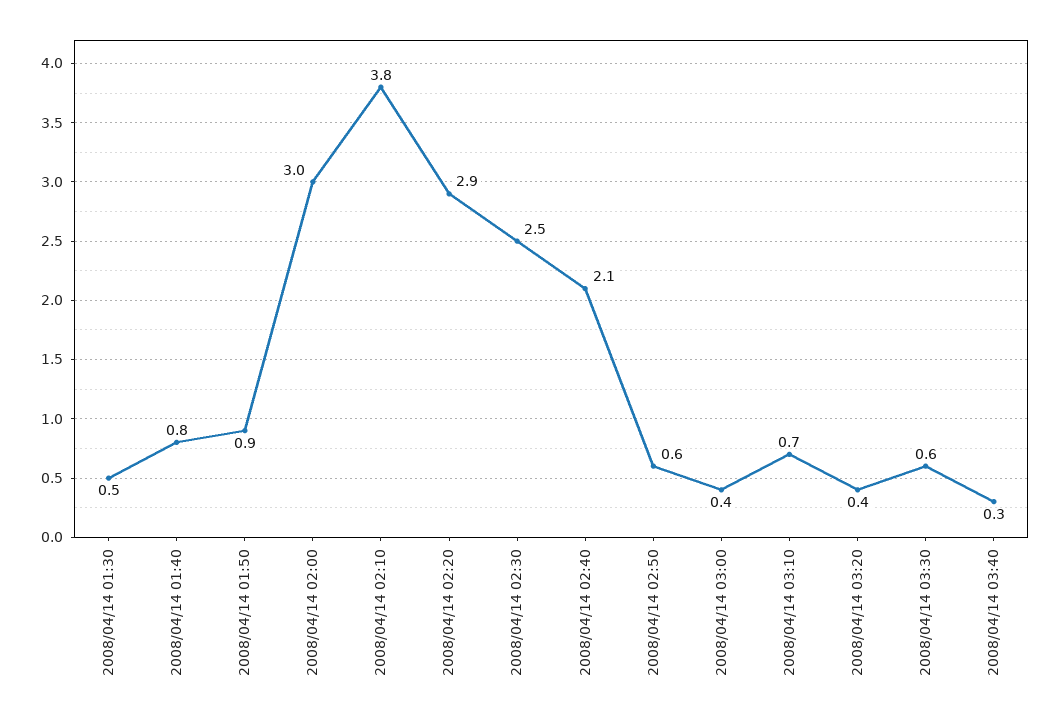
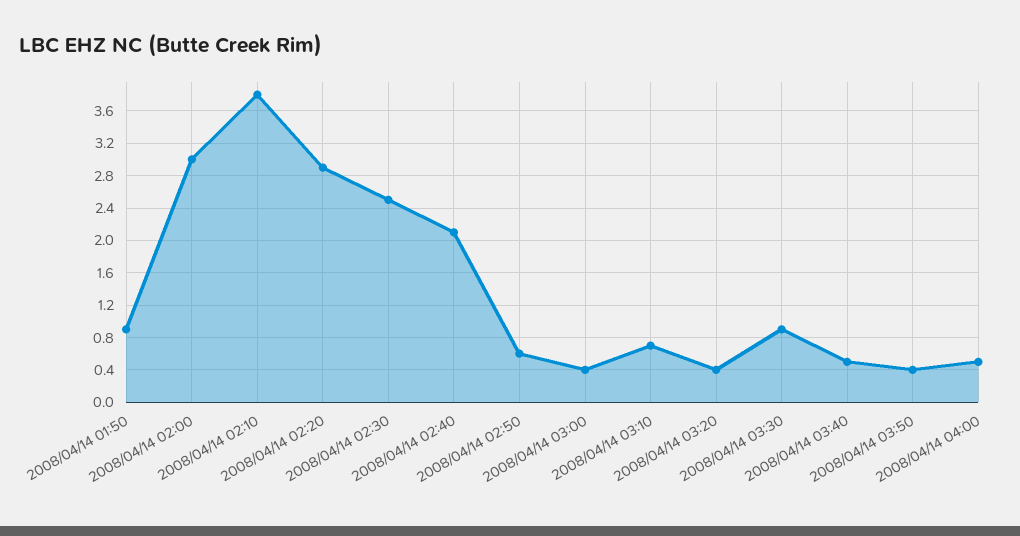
2008/04/14 01:30: 0.5 -> none
2008/04/14 01:40: 0.8 -> none
2008/04/14 03:30: 0.6 -> 0.9
2008/04/14 03:40: 0.3 -> 0.5
2008/04/14 03:50: none -> 0.4
2008/04/14 04:00: none -> 0.5

